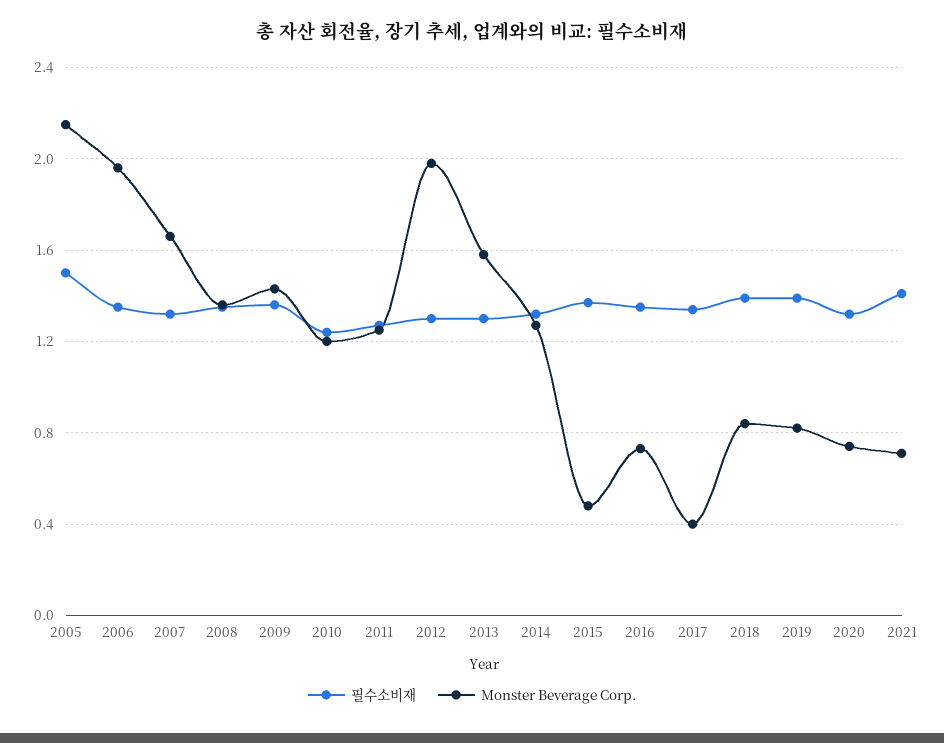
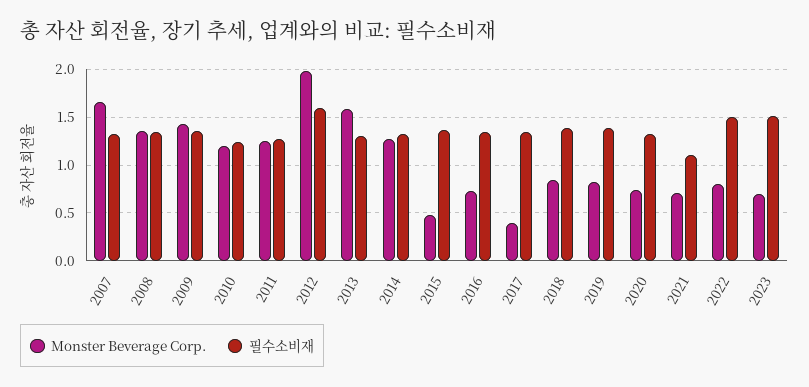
필수소비재, 2005: 1.5 -> none
Monster Beverage Corp., 2005: 2.15 -> none
필수소비재, 2006: 1.35 -> none
Monster Beverage Corp., 2006: 1.95 -> none
필수소비재, 2012: 1.3 -> 1.6
필수소비재, 2021: 1.4 -> 1.1
Monster Beverage Corp., 2022: none -> 0.8
필수소비재, 2022: none -> 1.5
Monster Beverage Corp., 2023: none -> 0.7
필수소비재, 2023: none -> 1.5

